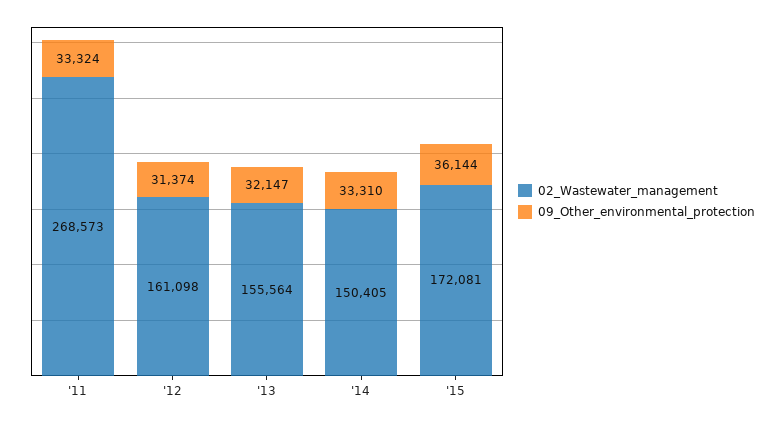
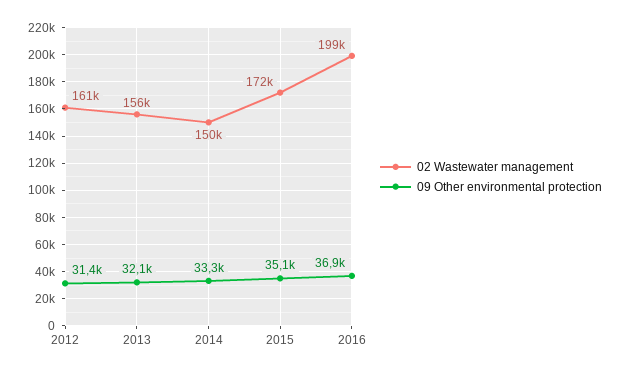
02_Wastewater_management, '11: 268573 -> none
09_Other_environmental_protection, '11: 33324 -> none
09_Other_environmental_protection, '15: 36144 -> 35100
02_Wastewater_management, 2016: none -> 199000
09_Other_environmental_protection, 2016: none -> 36900

